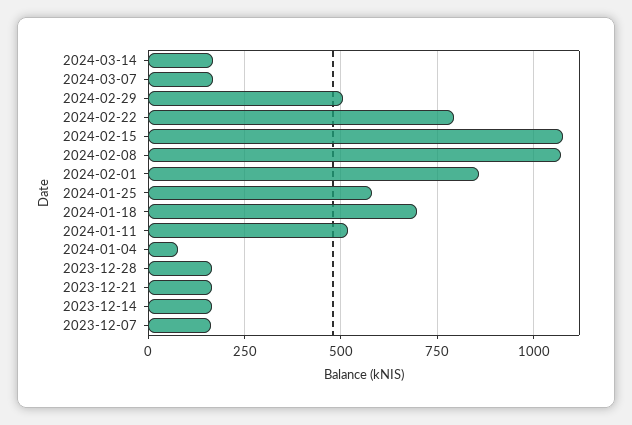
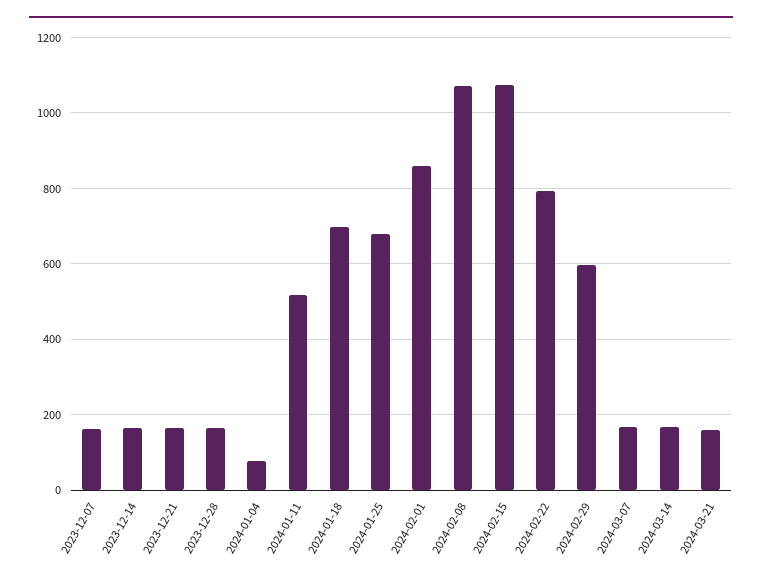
2024-02-29: 500 -> 600
2024-01-25: 575 -> 680
2024-03-21: none -> 160

